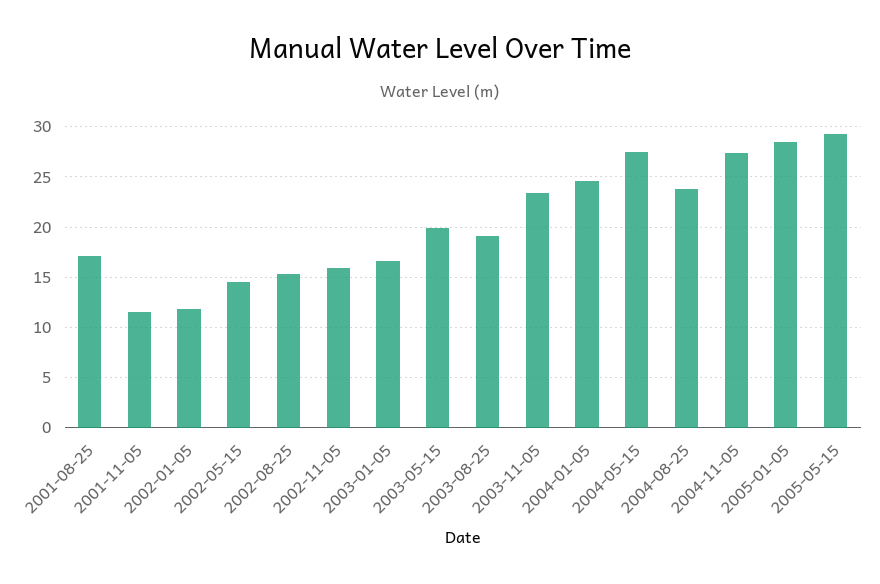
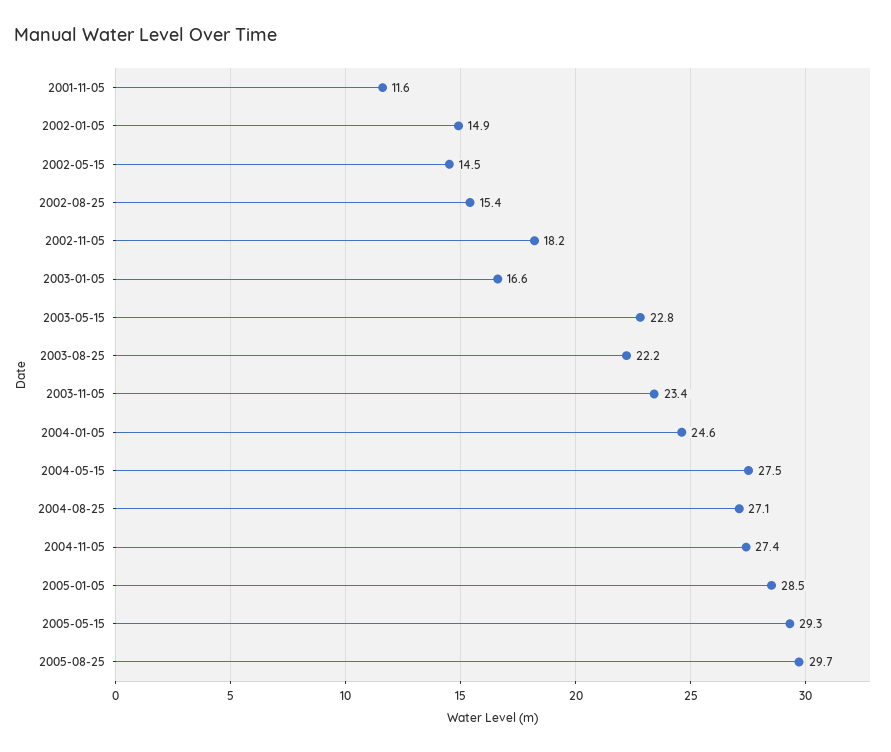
2001-08-25: 17 -> none
2002-01-05: 12 -> 14.9
2002-11-05: 16 -> 18.2
2003-05-15: 20 -> 22.8
2003-08-25: 19 -> 22.2
2004-08-25: 24 -> 27.1
2005-08-25: none -> 29.7

